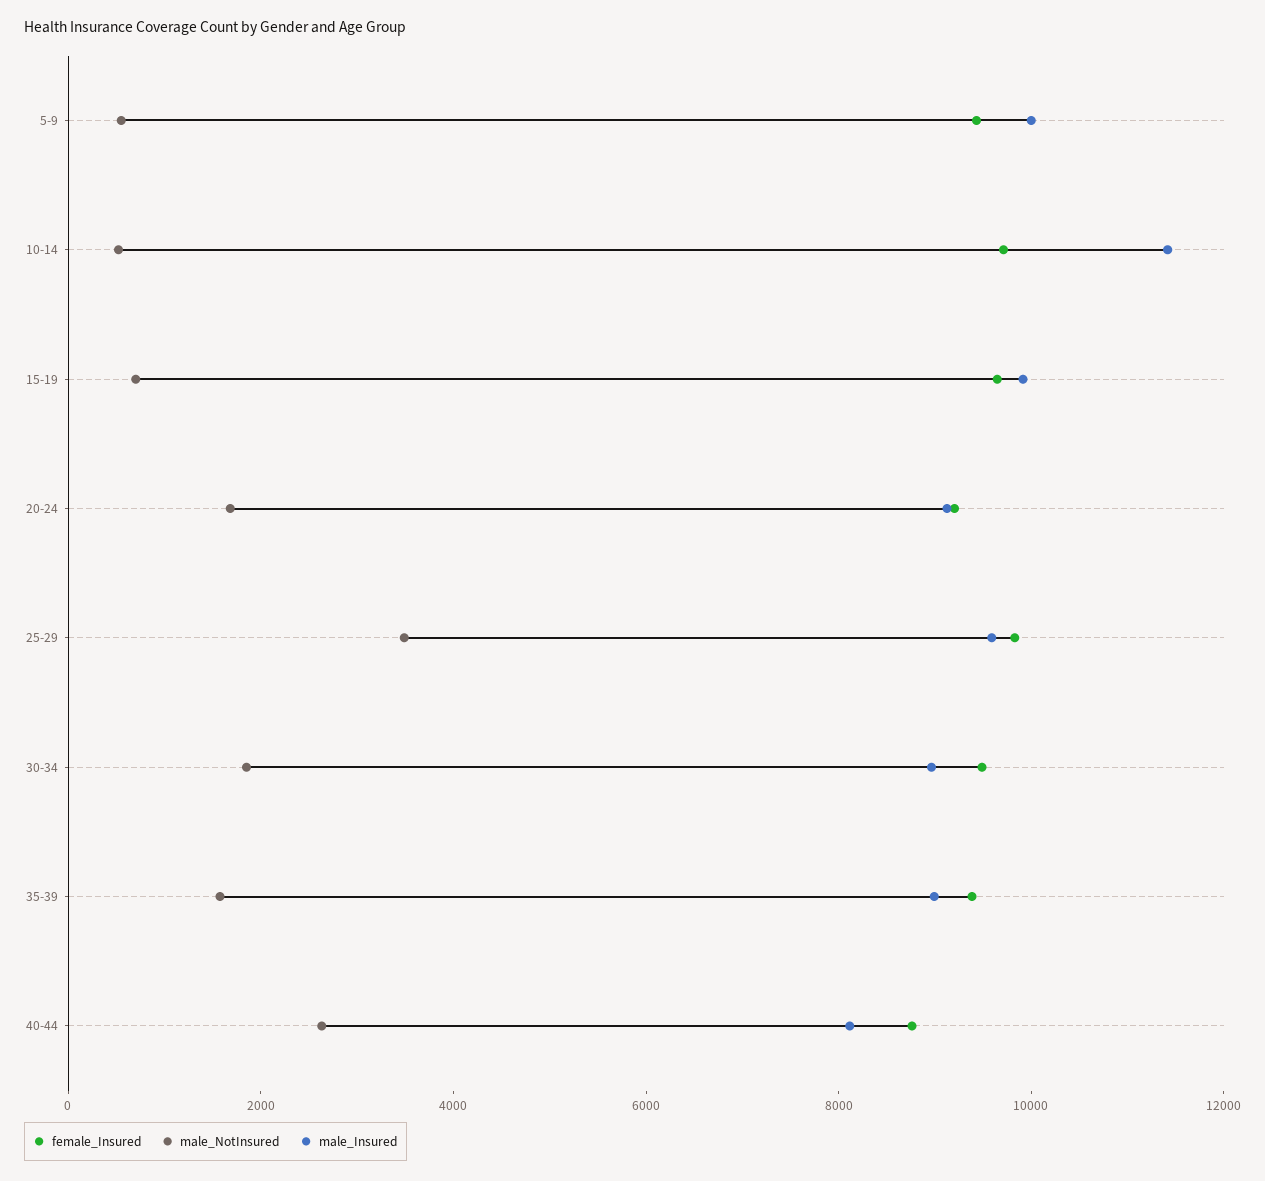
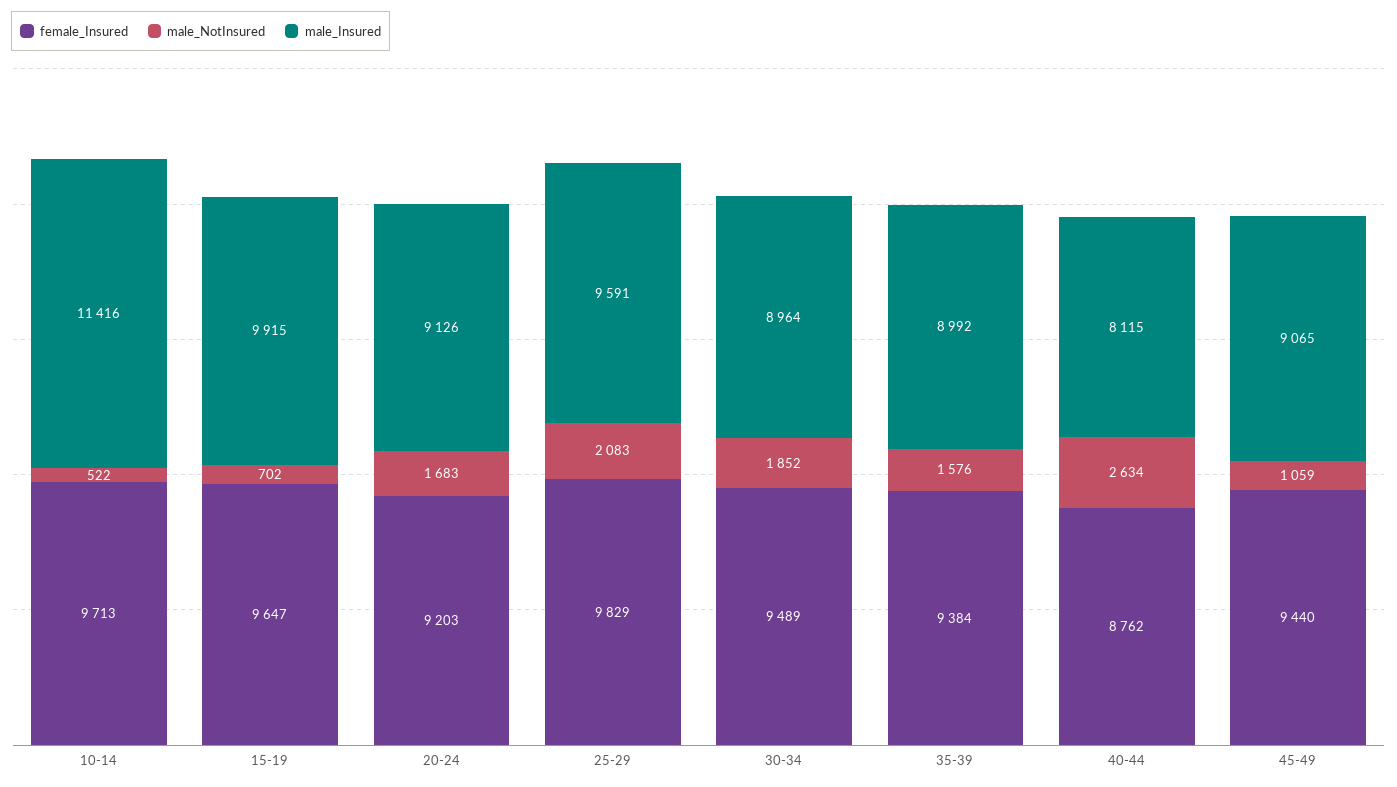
female_Insured, 5-9: 9500 -> none
male_NotInsured, 5-9: 500 -> none
male_Insured, 5-9: 10000 -> none
male_NotInsured, 25-29: 3500 -> 2083
female_Insured, 45-49: none -> 9440
male_NotInsured, 45-49: none -> 1059
male_Insured, 45-49: none -> 9065

